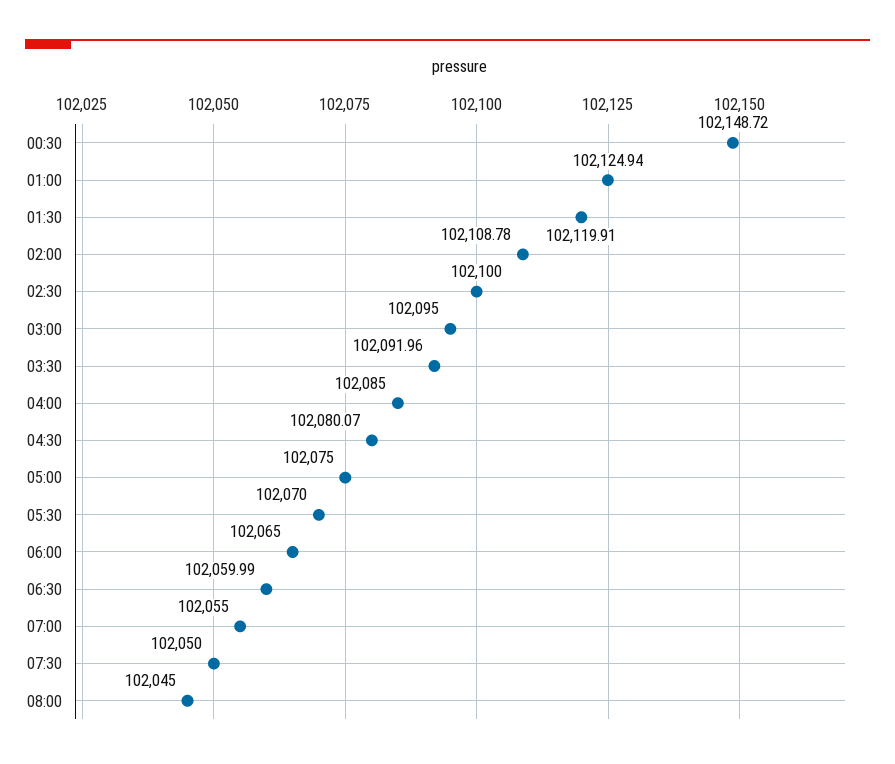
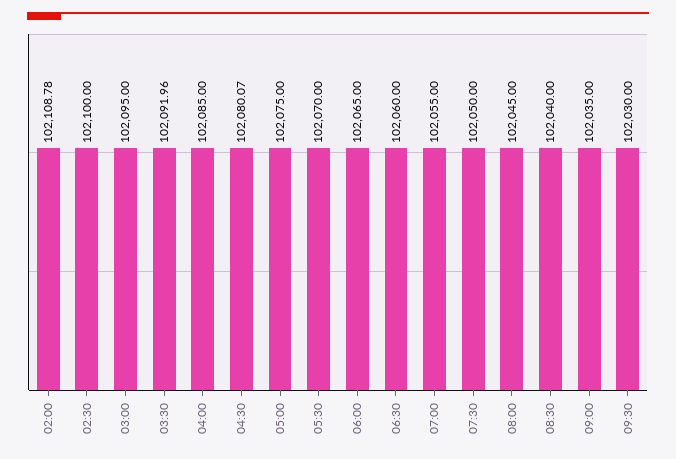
00:30: 102148.72 -> none
01:00: 102124.94 -> none
01:30: 102119.91 -> none
06:30: 102059.99 -> 102060
08:30: none -> 102040
09:00: none -> 102035
09:30: none -> 102030

